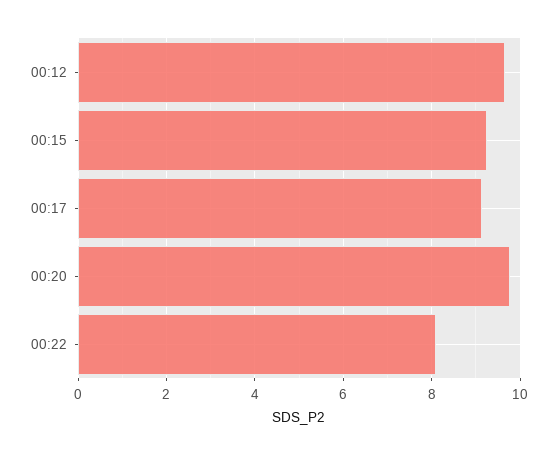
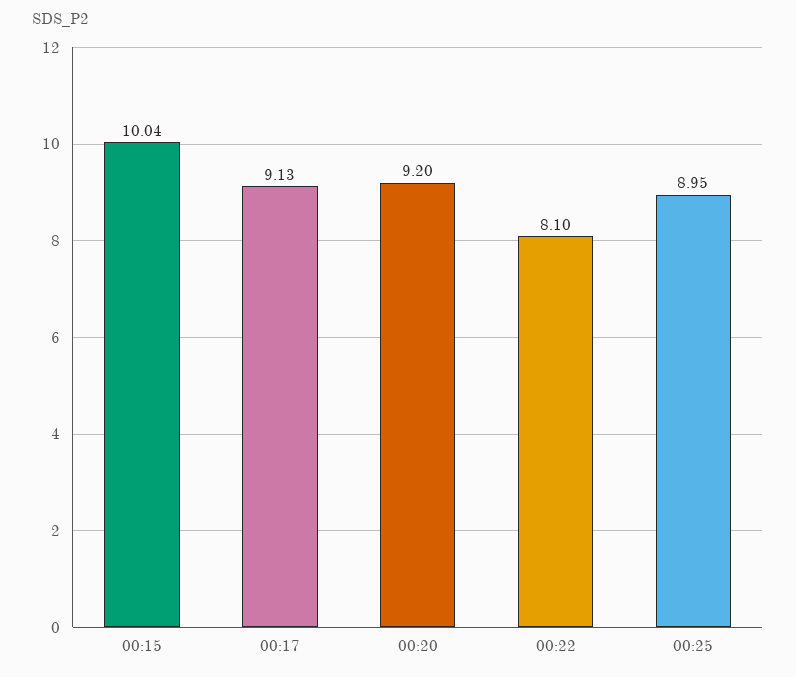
00:12: 9.6 -> none
00:15: 9.2 -> 10.04
00:20: 9.8 -> 9.2
00:25: none -> 8.95

